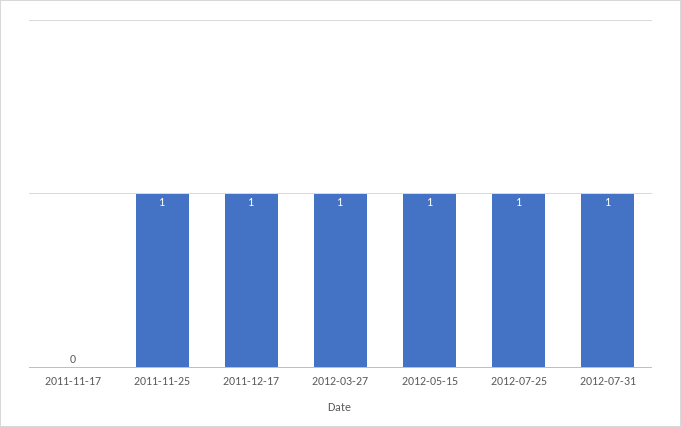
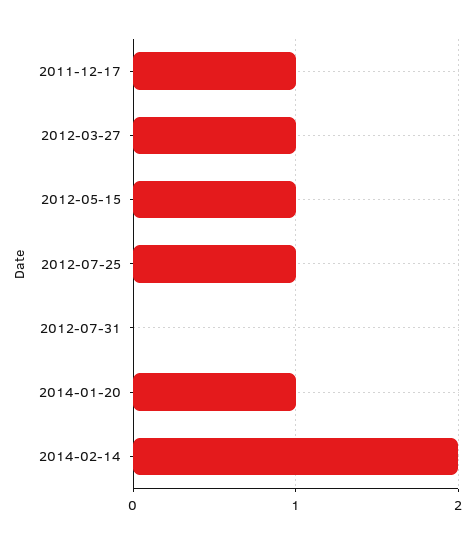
2011-11-17: 0 -> none
2011-11-25: 1 -> none
2012-07-31: 1 -> 0
2014-01-20: none -> 1
2014-02-14: none -> 2

